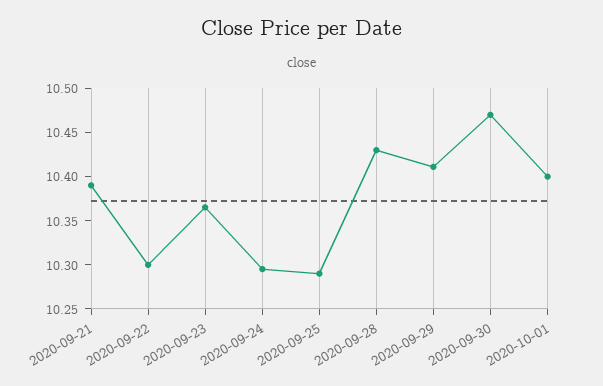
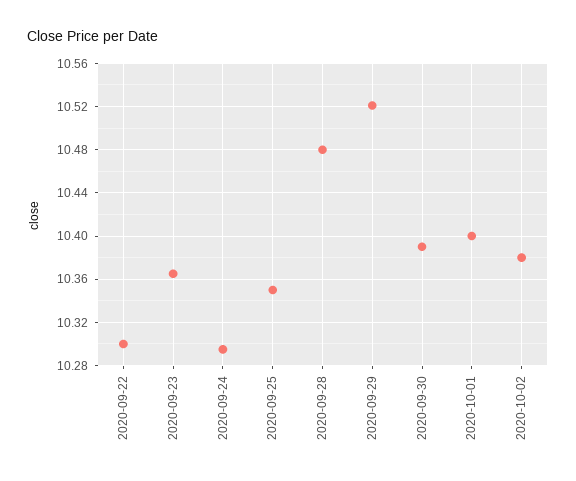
2020-09-21: 10.39 -> none
2020-09-25: 10.29 -> 10.35
2020-09-28: 10.43 -> 10.48
2020-09-29: 10.41 -> 10.52
2020-09-30: 10.47 -> 10.39
2020-10-02: none -> 10.38

